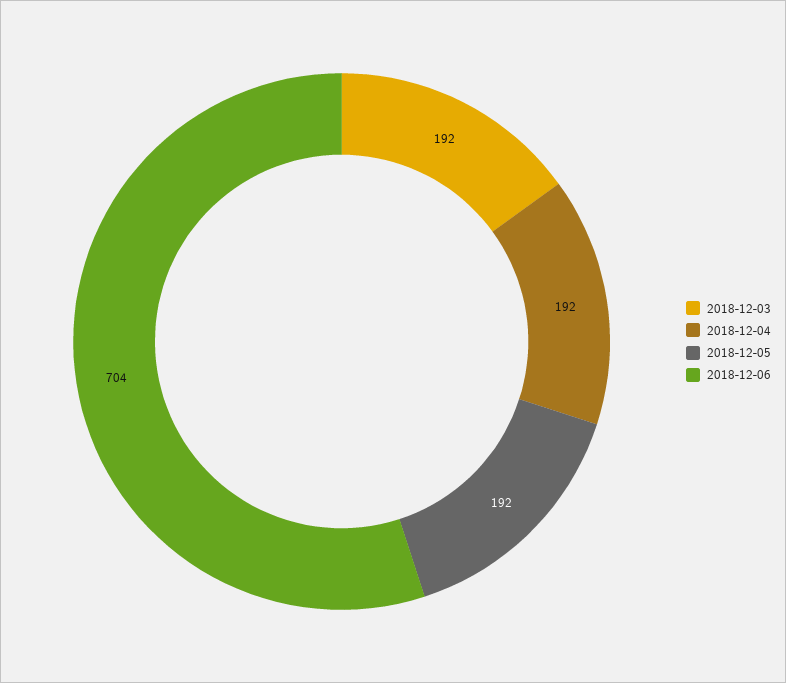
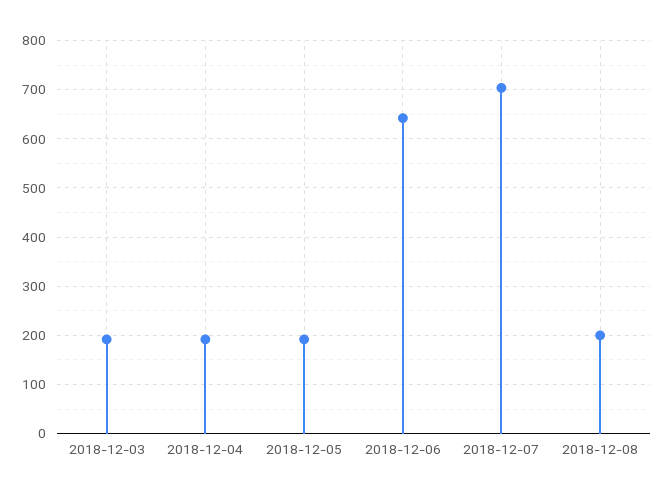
2018-12-06: 704 -> 640
2018-12-07: none -> 700
2018-12-08: none -> 200

